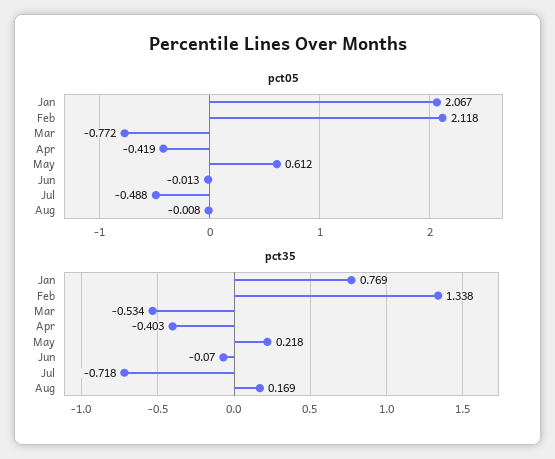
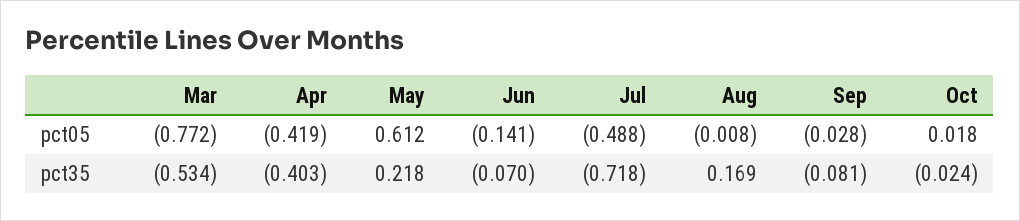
pct05, Jan: 2.067 -> none
pct05, Feb: 2.118 -> none
pct05, Jun: -0.013 -> -0.141
pct35, Jan: 0.769 -> none
pct35, Feb: 1.338 -> none
pct05, Sep: none -> -0.028
pct05, Oct: none -> 0.018
pct35, Sep: none -> -0.081
pct35, Oct: none -> -0.024

